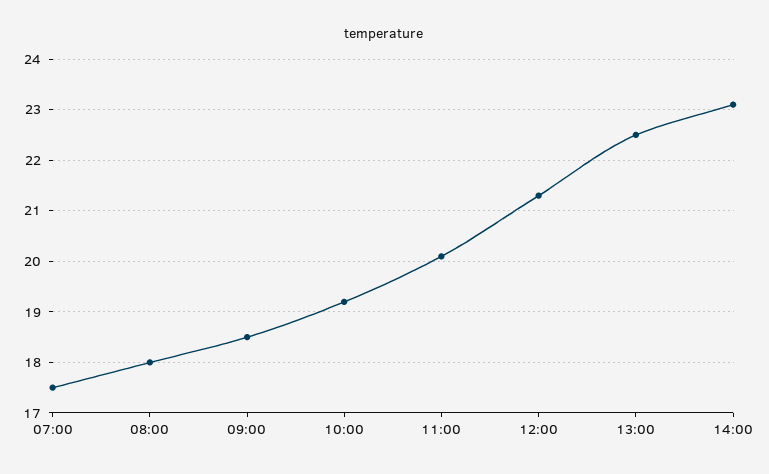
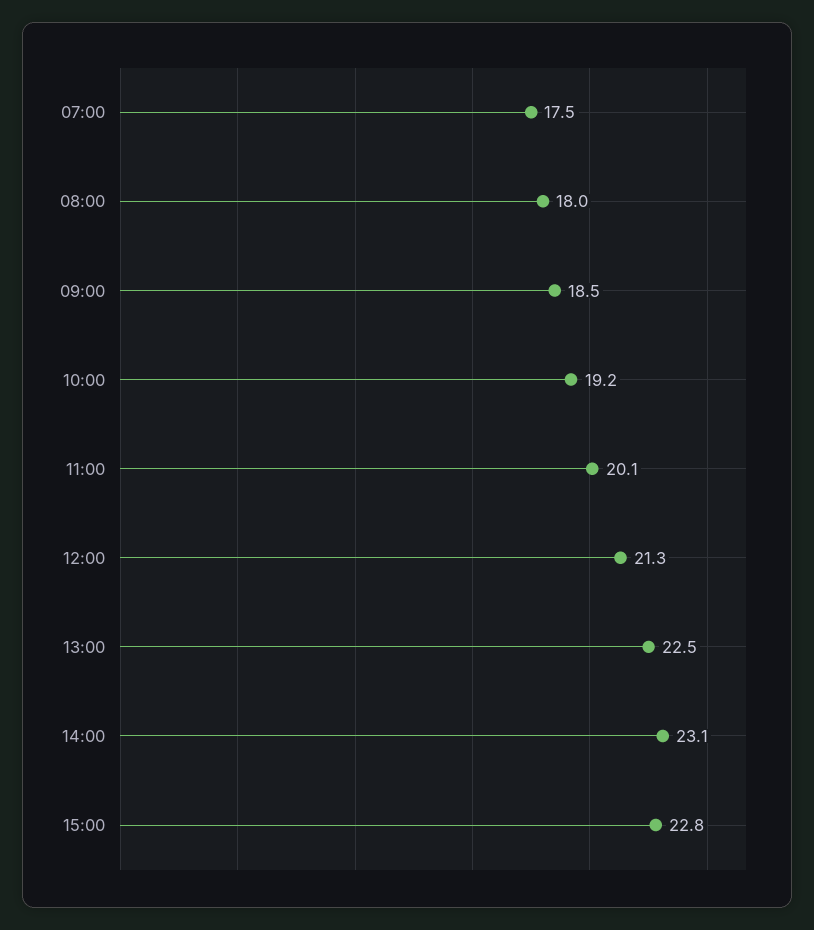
15:00: none -> 22.8

